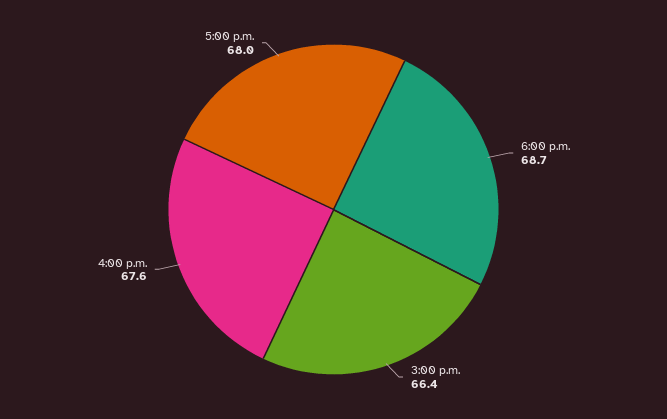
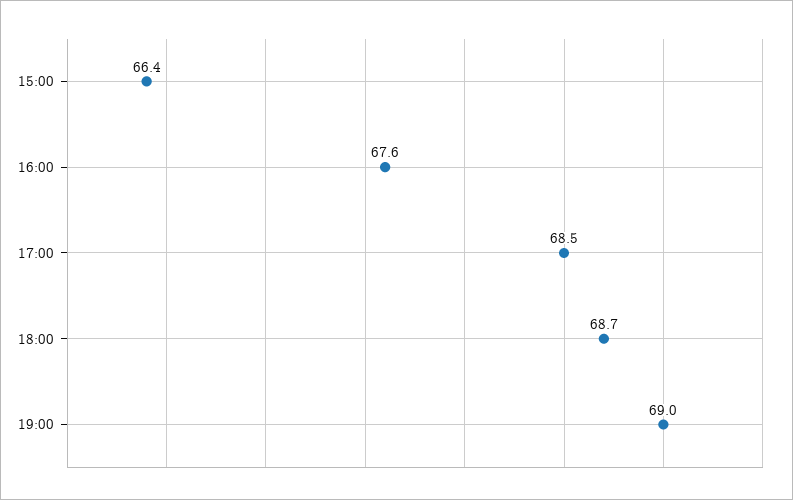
5:00 p.m.: 68 -> 68.5
19:00: none -> 69

